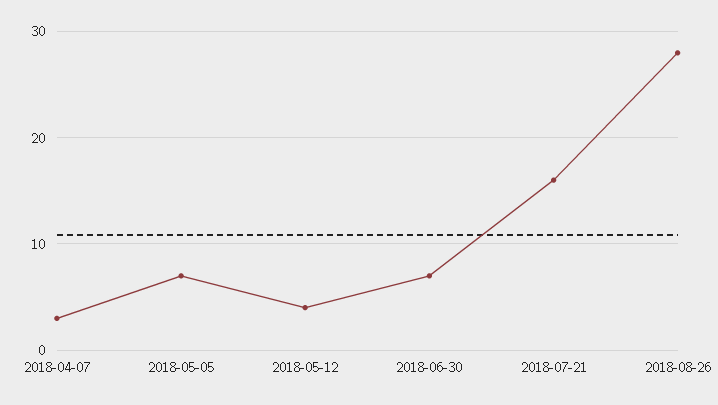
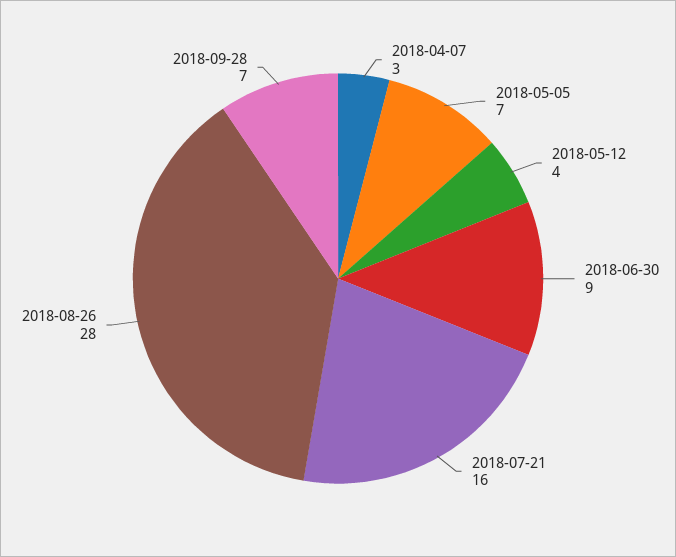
2018-06-30: 7 -> 9
2018-09-28: none -> 7

